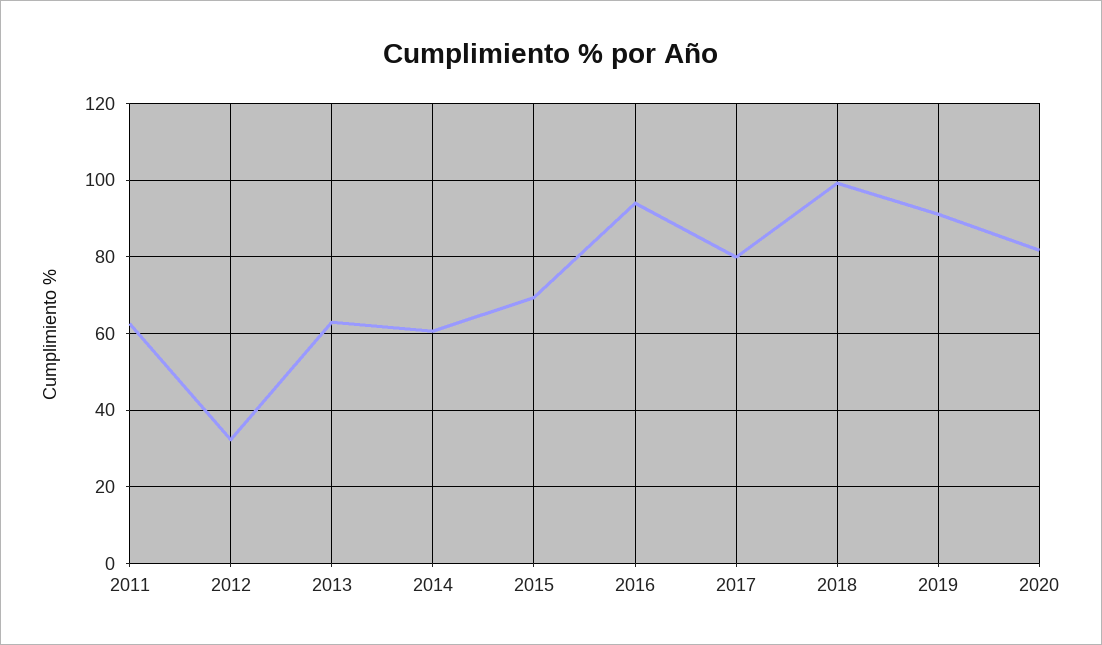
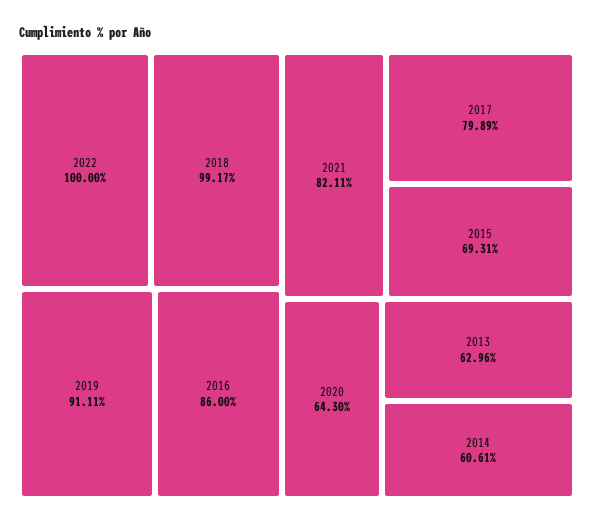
2011: 62 -> none
2012: 32 -> none
2016: 94 -> 86
2020: 82 -> 64.3
2022: none -> 100
2021: none -> 82.11

